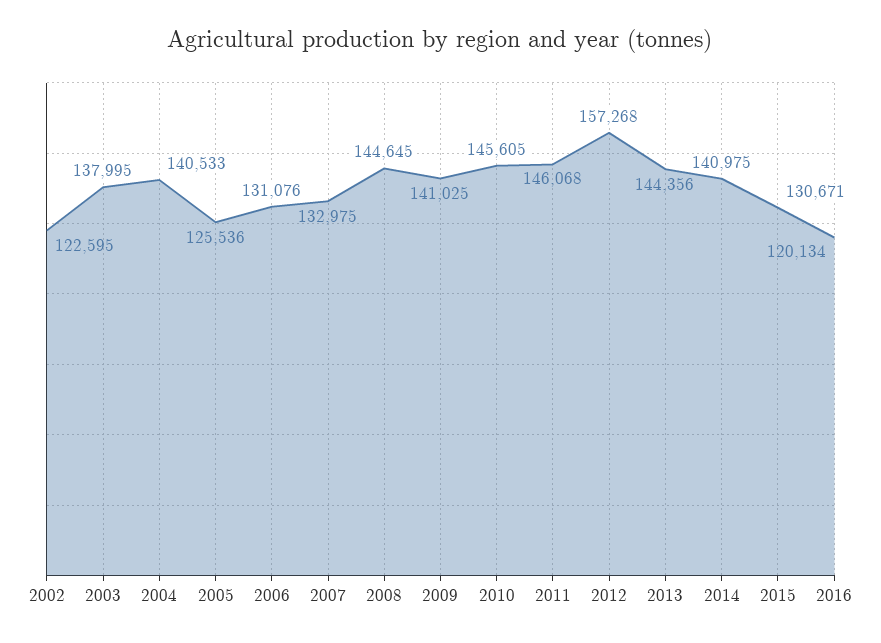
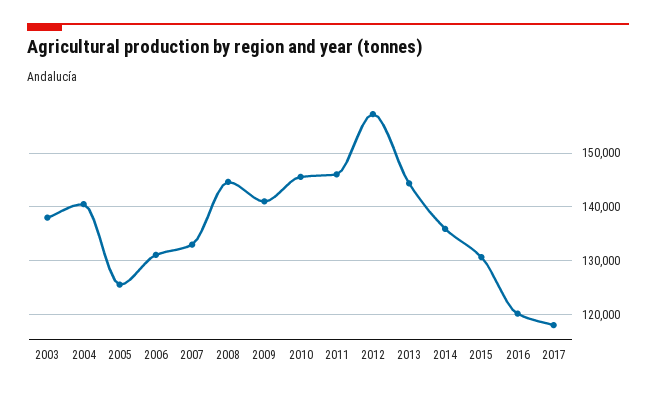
2002: 122595 -> none
2014: 140975 -> 136000
2017: none -> 118000

